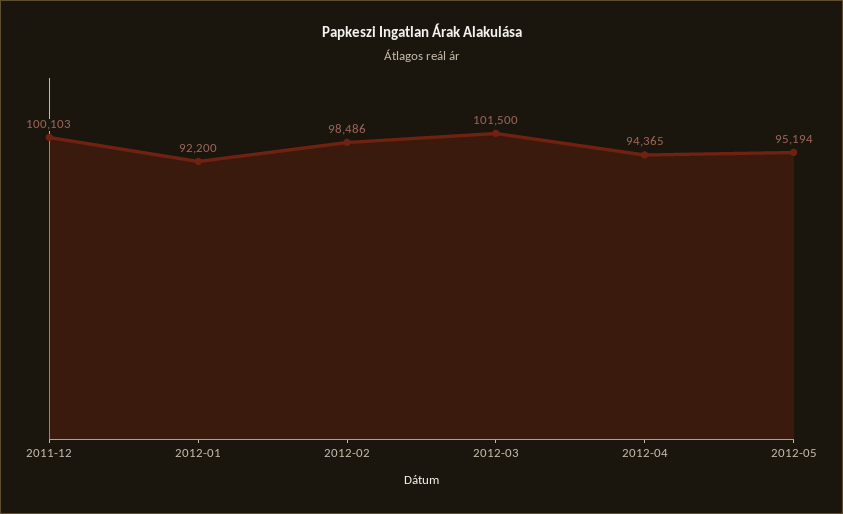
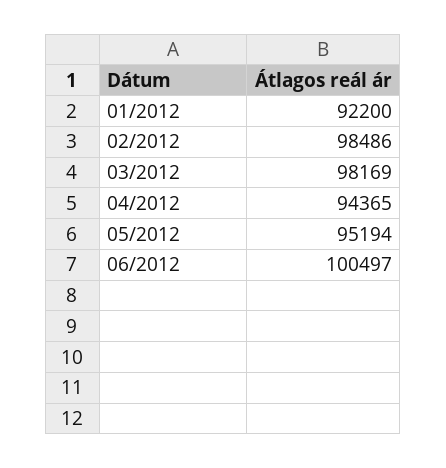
2011-12: 100103 -> none
2012-03: 101500 -> 98169
06/2012: none -> 100497

